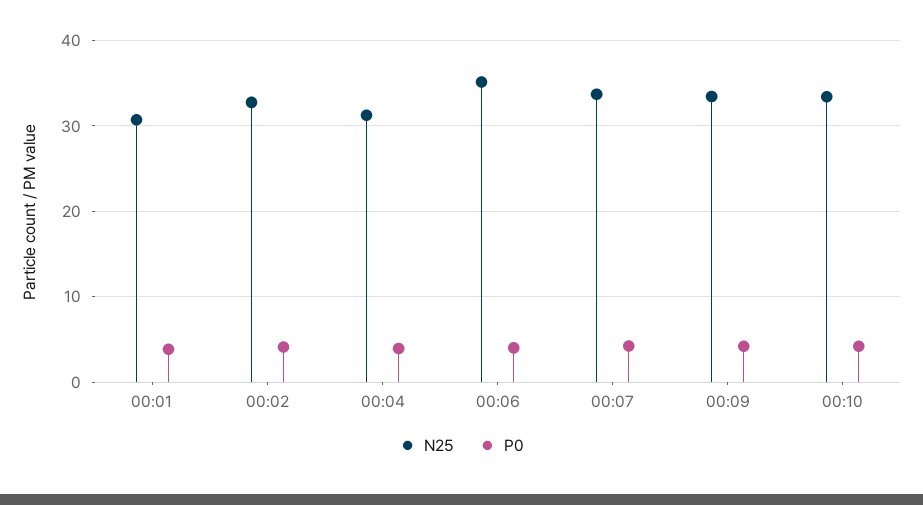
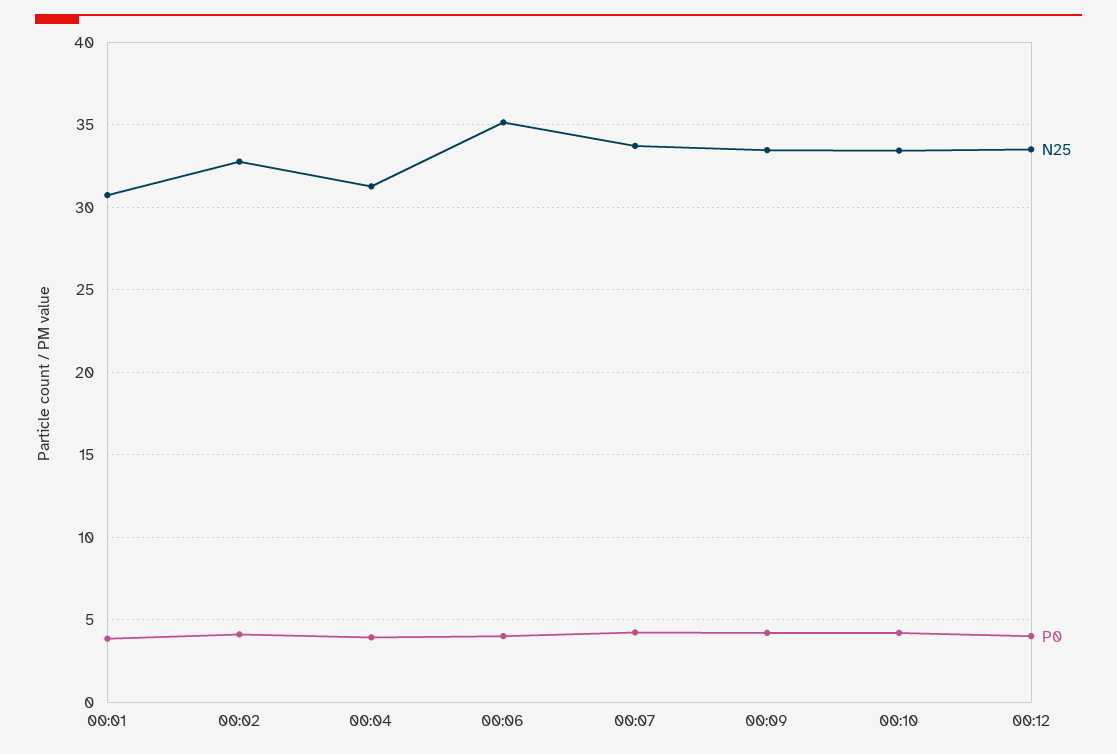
N25, 00:12: none -> 33.5
P0, 00:12: none -> 4

